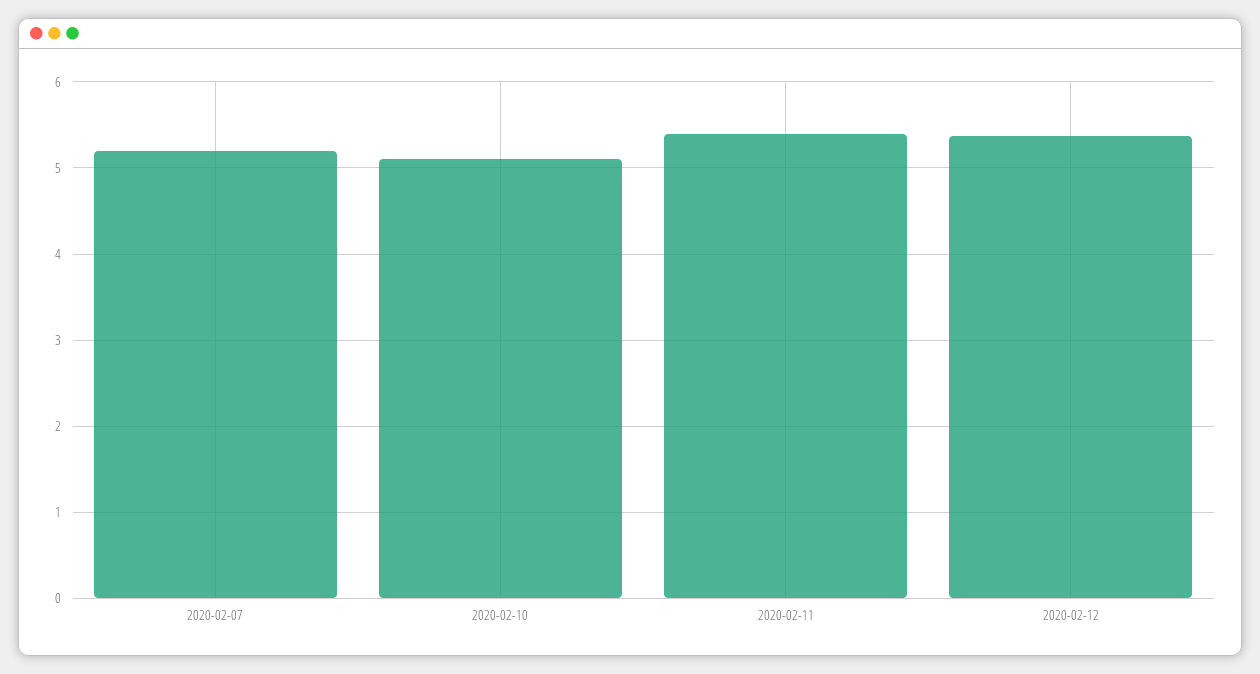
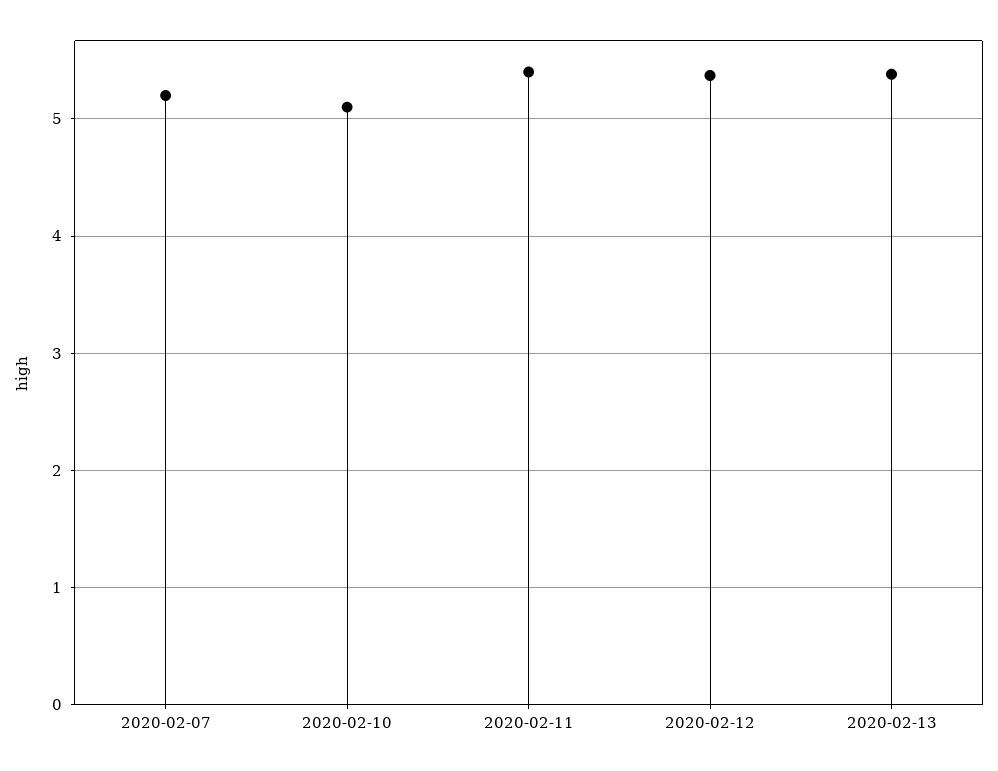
2020-02-13: none -> 5.4

